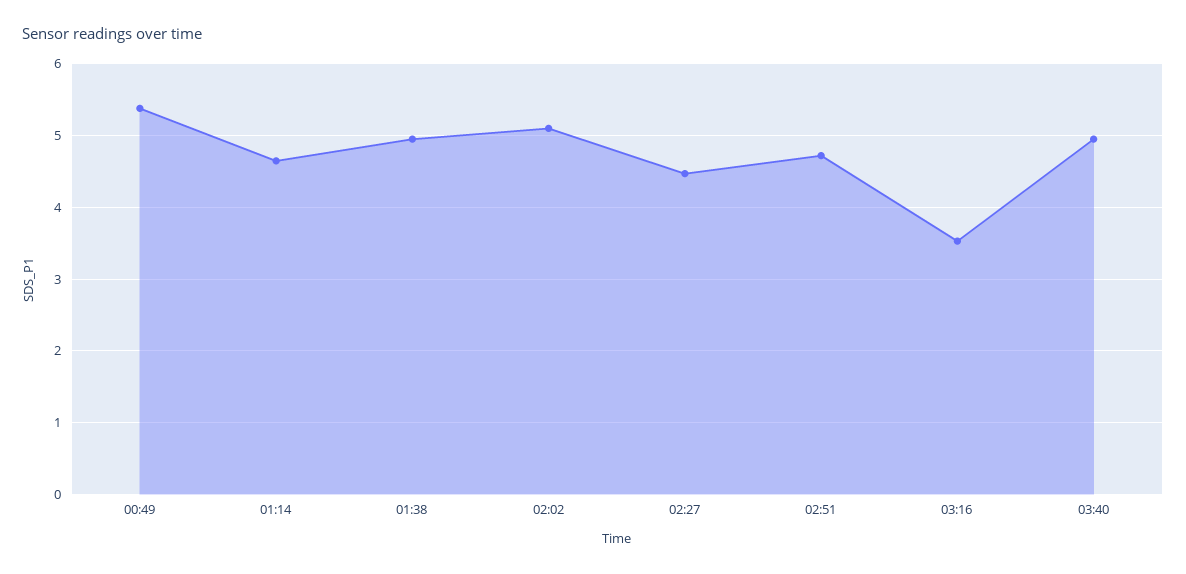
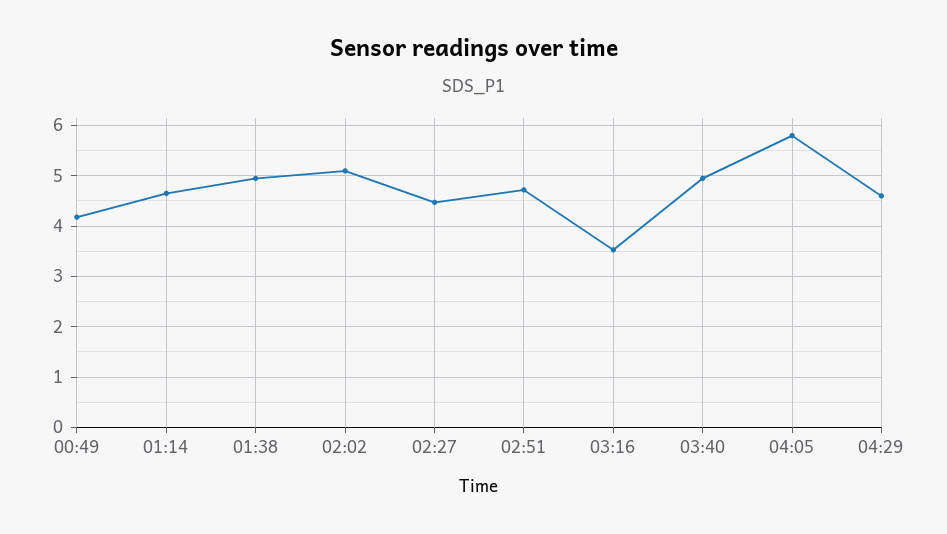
00:49: 5.4 -> 4.2
04:05: none -> 5.8
04:29: none -> 4.6

